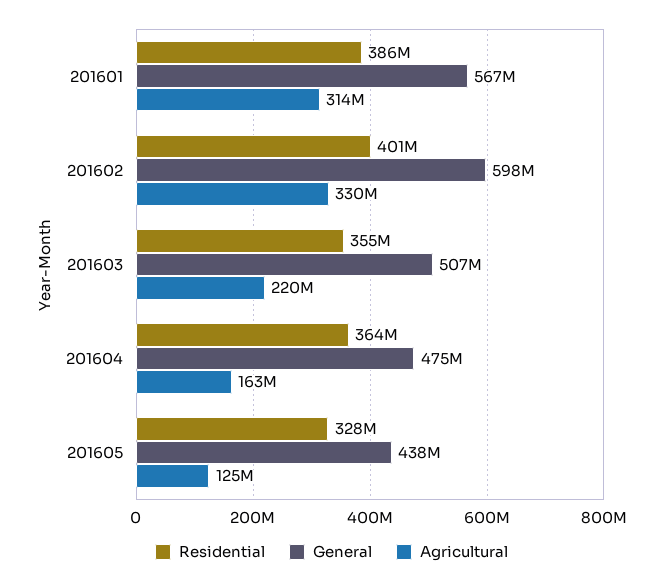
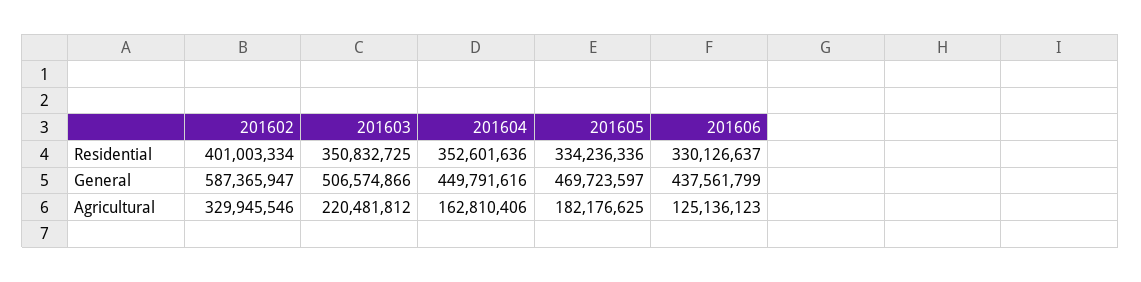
Residential, 201601: 386000000 -> none
General, 201601: 567000000 -> none
Agricultural, 201601: 314000000 -> none
General, 201602: 598000000 -> 587365947
Residential, 201603: 355000000 -> 350832725
Residential, 201604: 364000000 -> 352601636
General, 201604: 475000000 -> 449791616
Residential, 201605: 328000000 -> 334236336
General, 201605: 438000000 -> 469723597
Agricultural, 201605: 125000000 -> 182176625
Residential, 201606: none -> 330126637
General, 201606: none -> 437561799
Agricultural, 201606: none -> 125136123

